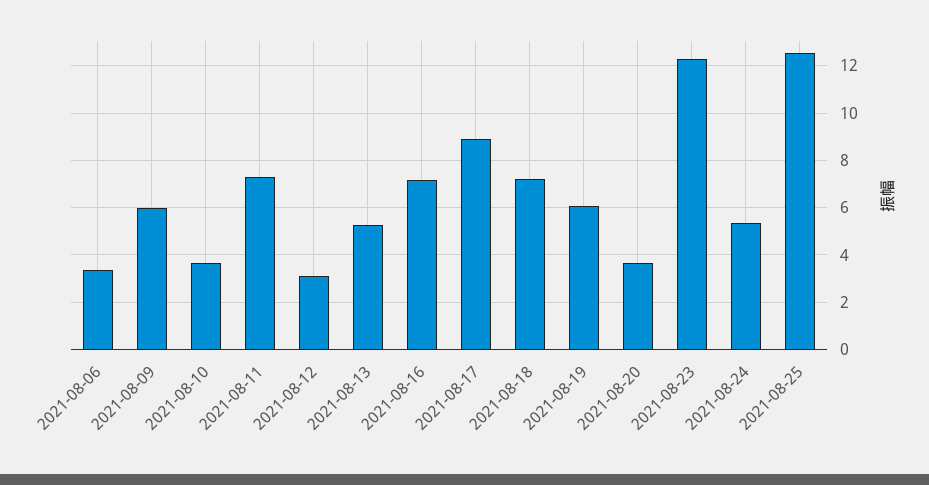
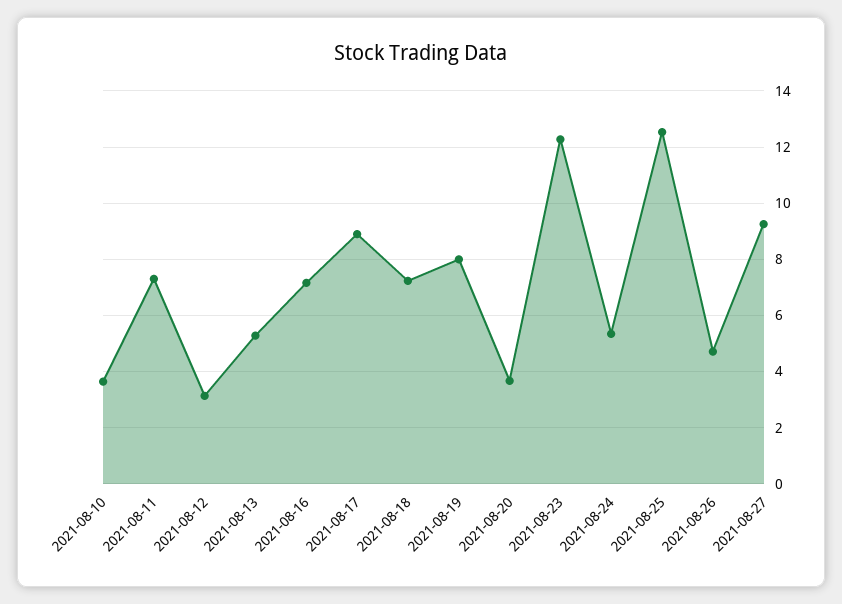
2021-08-06: 3.5 -> none
2021-08-09: 6 -> none
2021-08-19: 6 -> 8
2021-08-26: none -> 4.75
2021-08-27: none -> 9.25

